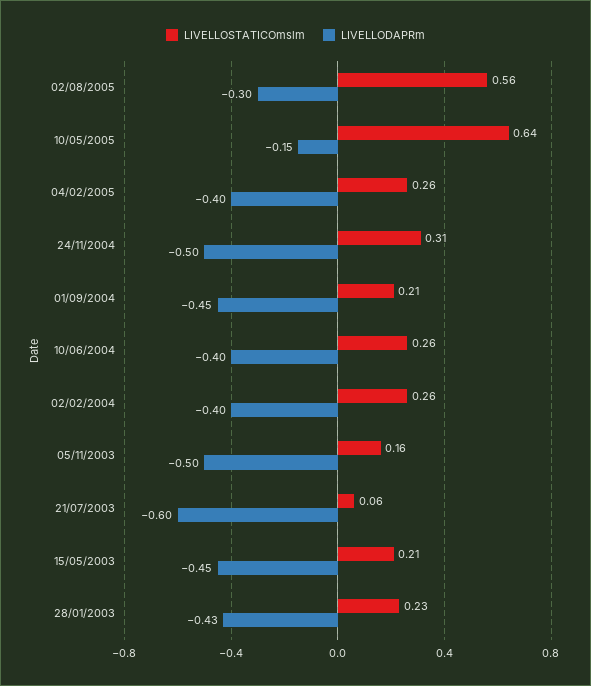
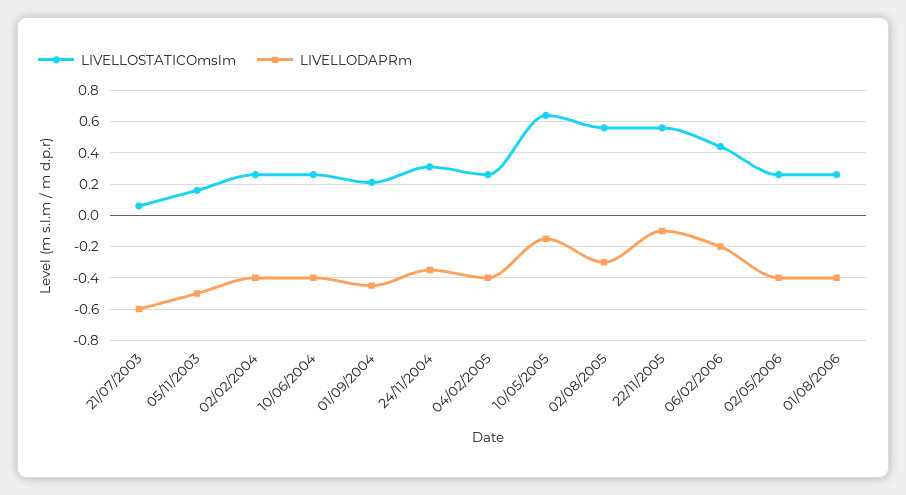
LIVELLODAPRm, 24/11/2004: -0.5 -> -0.35
LIVELLOSTATICOmslm, 15/05/2003: 0.21 -> none
LIVELLODAPRm, 15/05/2003: -0.45 -> none
LIVELLOSTATICOmslm, 28/01/2003: 0.23 -> none
LIVELLODAPRm, 28/01/2003: -0.43 -> none
LIVELLOSTATICOmslm, 22/11/2005: none -> 0.55
LIVELLODAPRm, 22/11/2005: none -> -0.1
LIVELLOSTATICOmslm, 06/02/2006: none -> 0.45
LIVELLODAPRm, 06/02/2006: none -> -0.2
LIVELLOSTATICOmslm, 02/05/2006: none -> 0.25
LIVELLODAPRm, 02/05/2006: none -> -0.4
LIVELLOSTATICOmslm, 01/08/2006: none -> 0.25
LIVELLODAPRm, 01/08/2006: none -> -0.4

